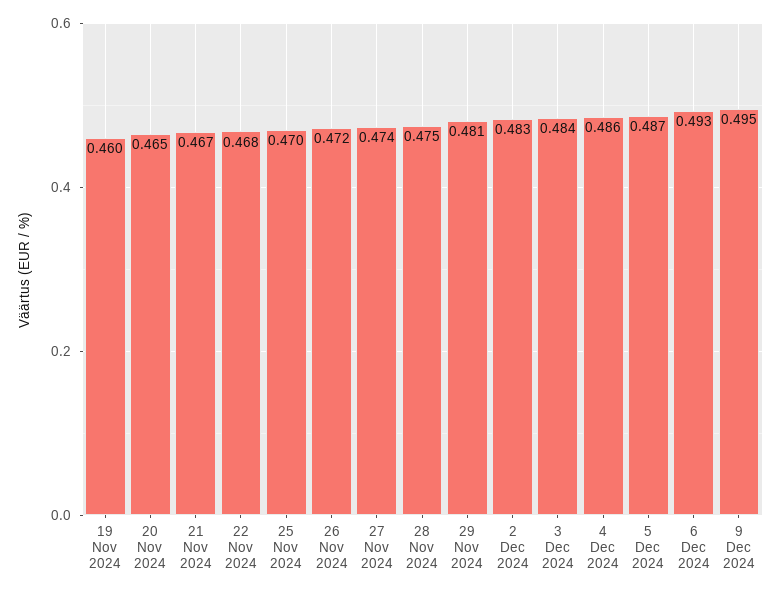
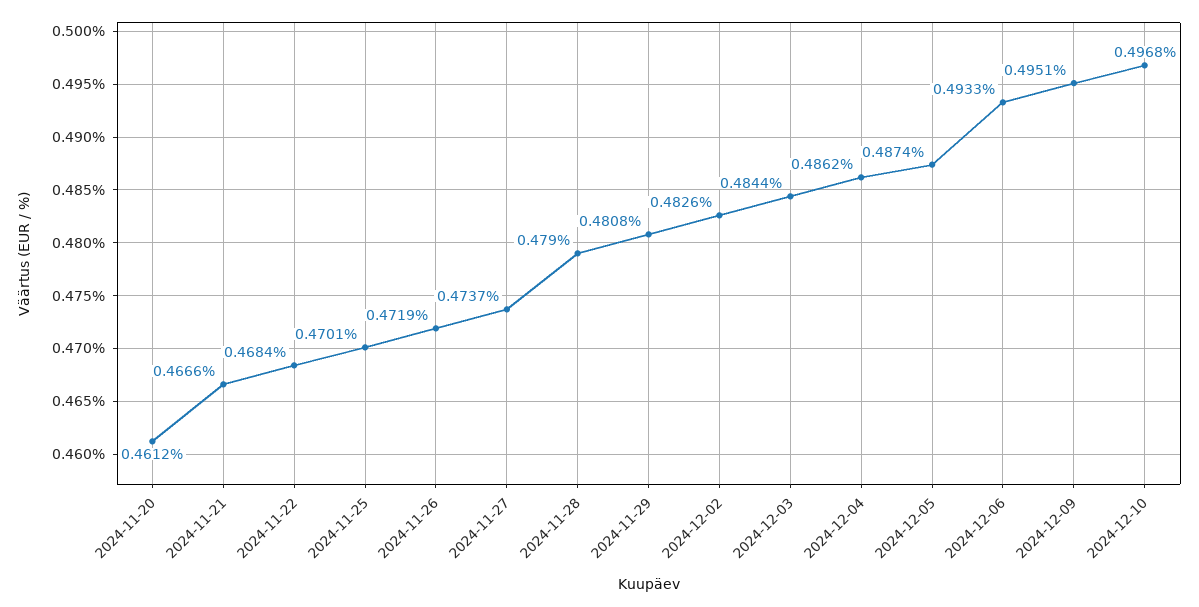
19 Nov 2024: 0.46 -> none
20 Nov 2024: 0.465 -> 0.4612
28 Nov 2024: 0.475 -> 0.479
2024-12-10: none -> 0.4968

